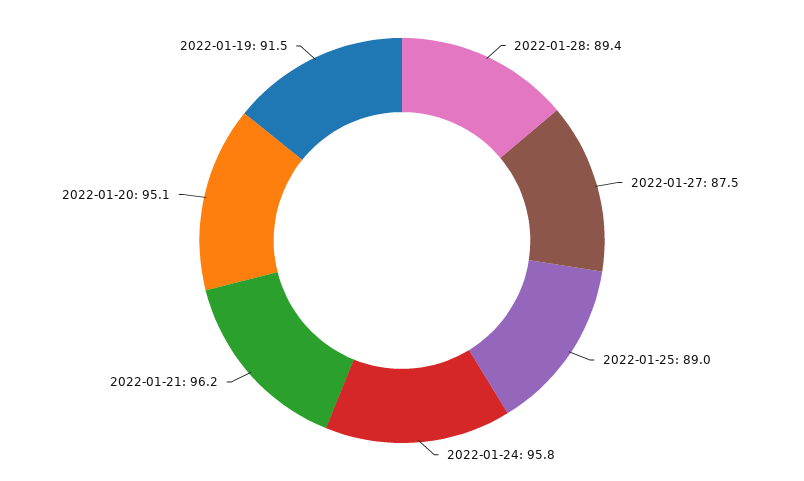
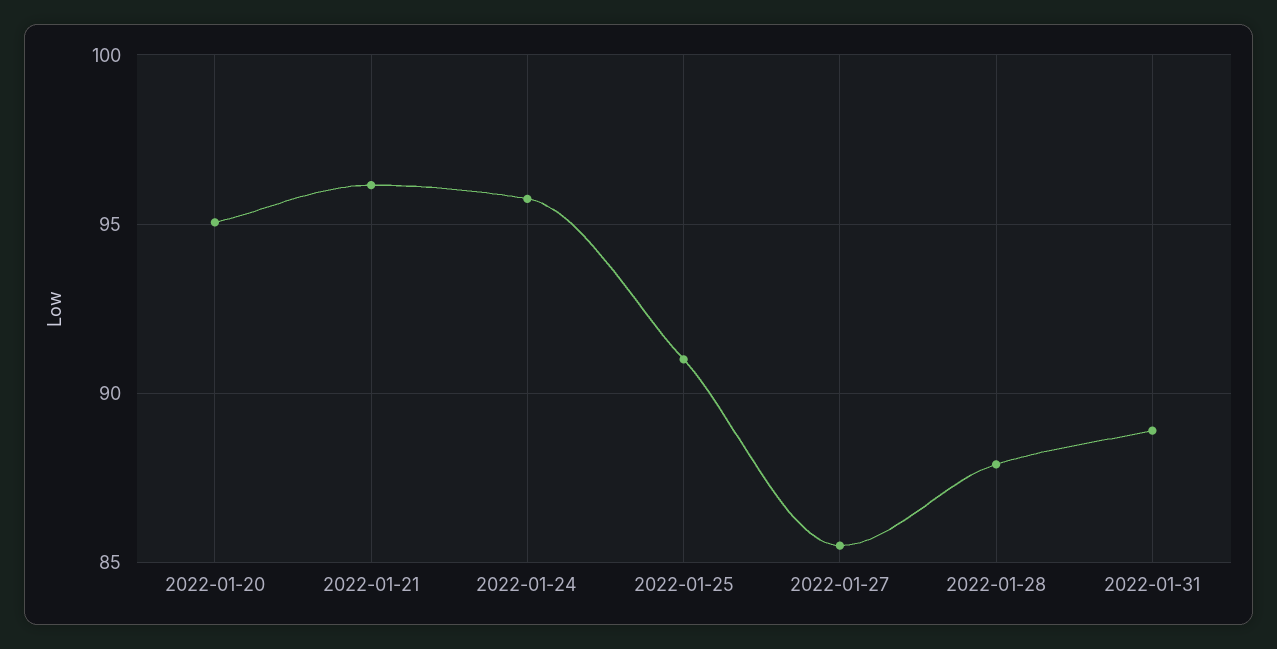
2022-01-28: 89.4 -> 88
2022-01-27: 87.5 -> 85.5
2022-01-25: 89 -> 91
2022-01-19: 91.5 -> none
2022-01-31: none -> 89

